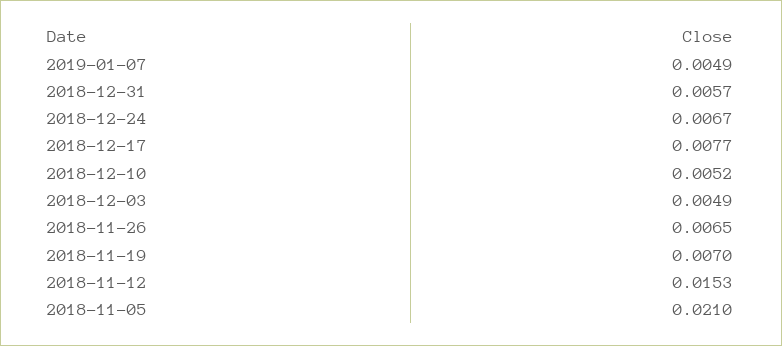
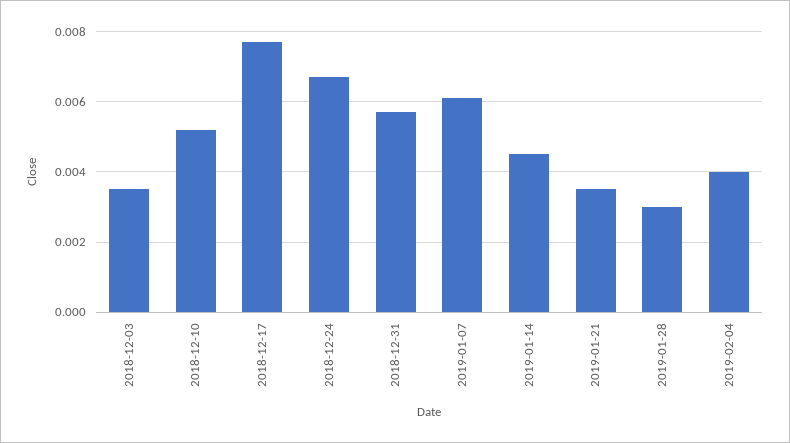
2019-01-07: 0.0049 -> 0.006
2018-12-03: 0.0049 -> 0.0035
2018-11-26: 0.0065 -> none
2018-11-19: 0.007 -> none
2018-11-12: 0.0153 -> none
2018-11-05: 0.021 -> none
2019-01-14: none -> 0.0045
2019-01-21: none -> 0.0035
2019-01-28: none -> 0.003
2019-02-04: none -> 0.004

